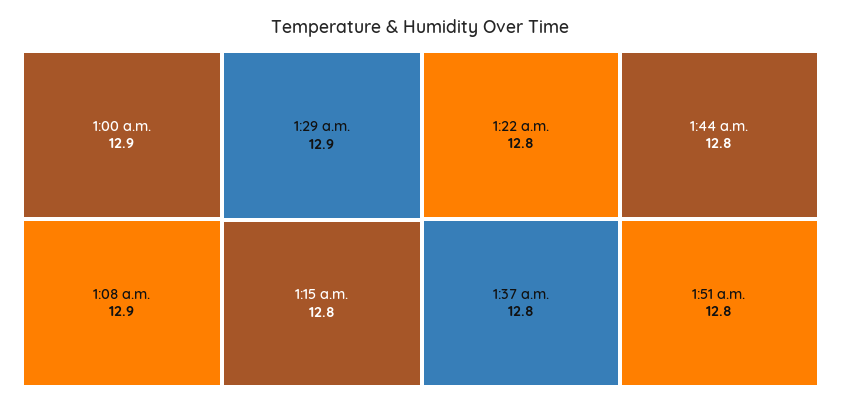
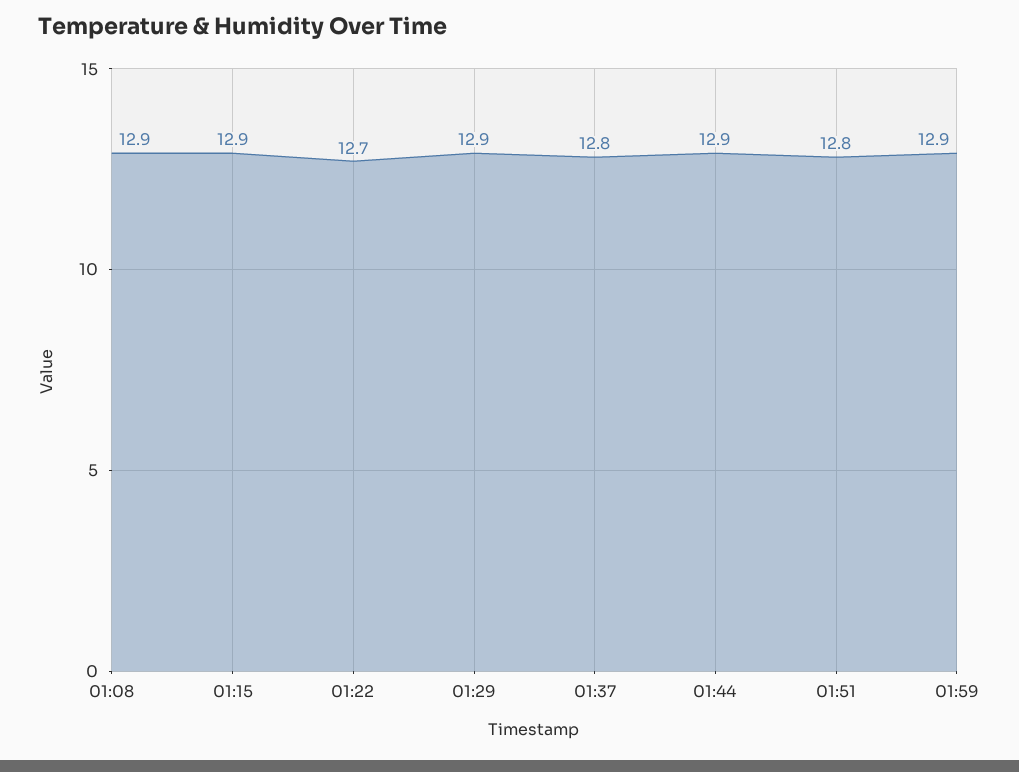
1:00 a.m.: 12.9 -> none
1:15 a.m.: 12.8 -> 12.9
1:22 a.m.: 12.8 -> 12.7
1:44 a.m.: 12.8 -> 12.9
01:59: none -> 12.9

